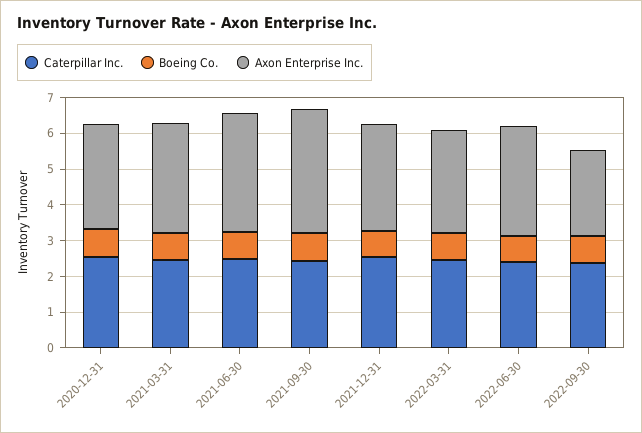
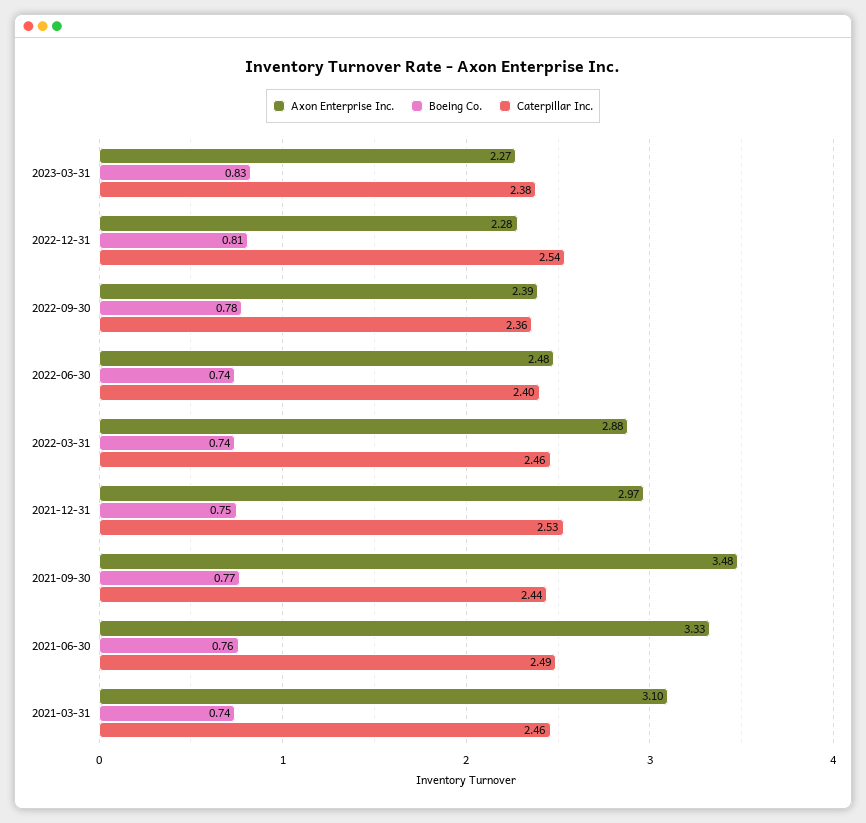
Caterpillar Inc., 2020-12-31: 2.5 -> none
Boeing Co., 2020-12-31: 0.75 -> none
Axon Enterprise Inc., 2020-12-31: 3 -> none
Axon Enterprise Inc., 2022-06-30: 3 -> 2.48
Axon Enterprise Inc., 2023-03-31: none -> 2.27
Boeing Co., 2023-03-31: none -> 0.83
Caterpillar Inc., 2023-03-31: none -> 2.38
Axon Enterprise Inc., 2022-12-31: none -> 2.28
Boeing Co., 2022-12-31: none -> 0.81
Caterpillar Inc., 2022-12-31: none -> 2.54

